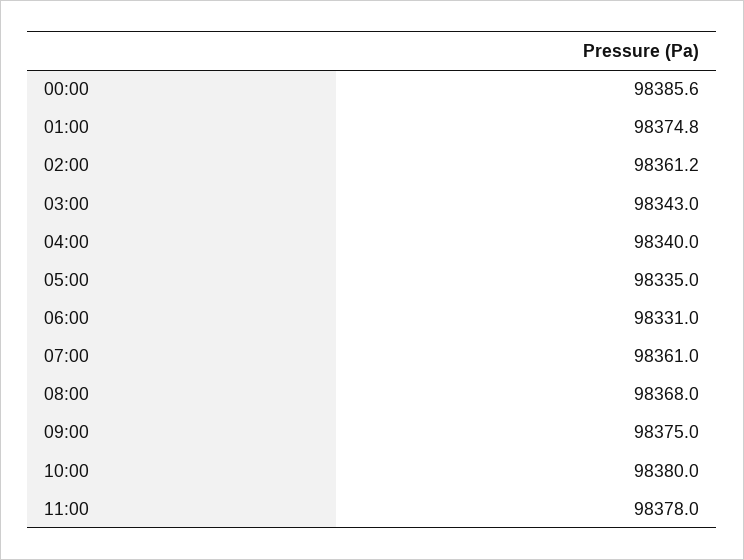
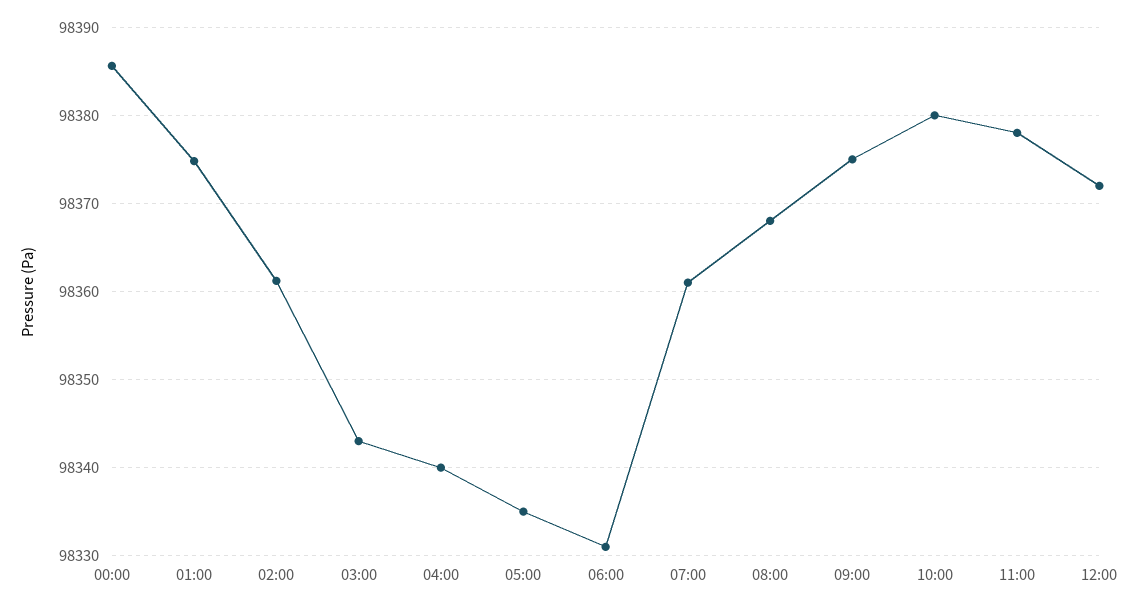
12:00: none -> 98372

